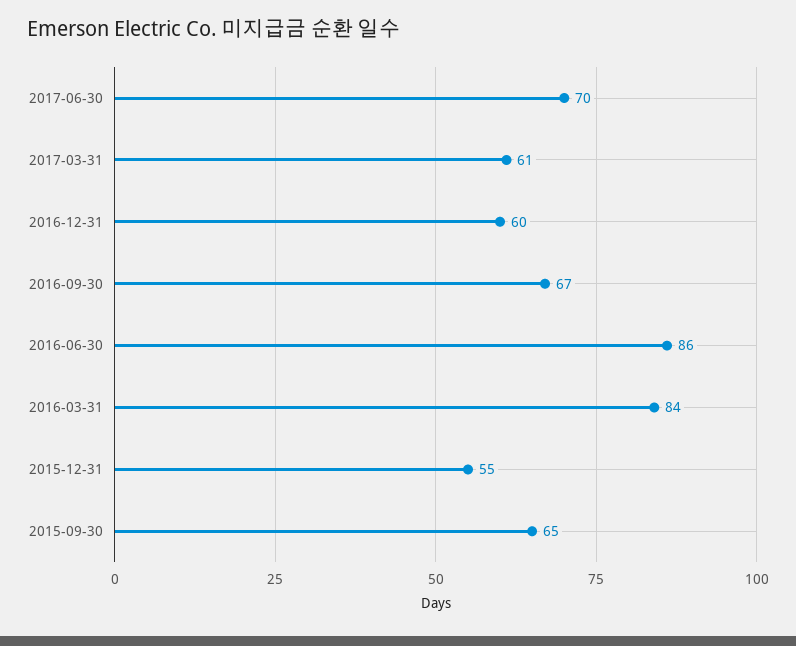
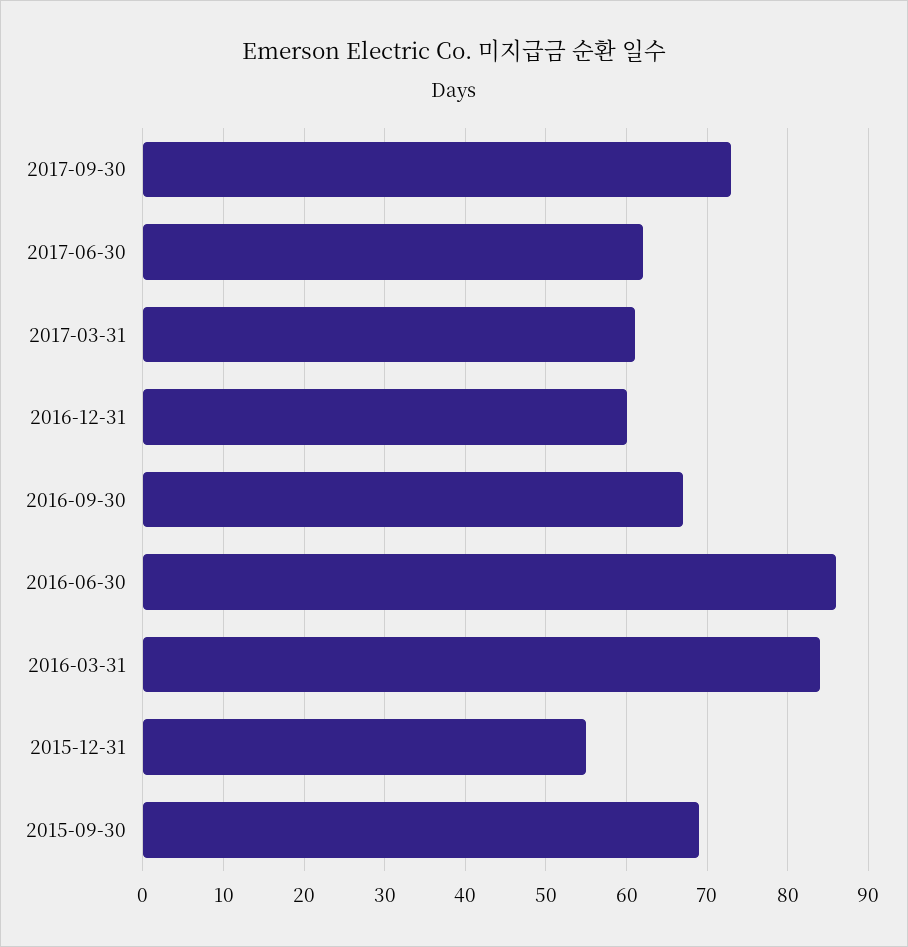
2017-06-30: 70 -> 62
2015-09-30: 65 -> 69
2017-09-30: none -> 73

